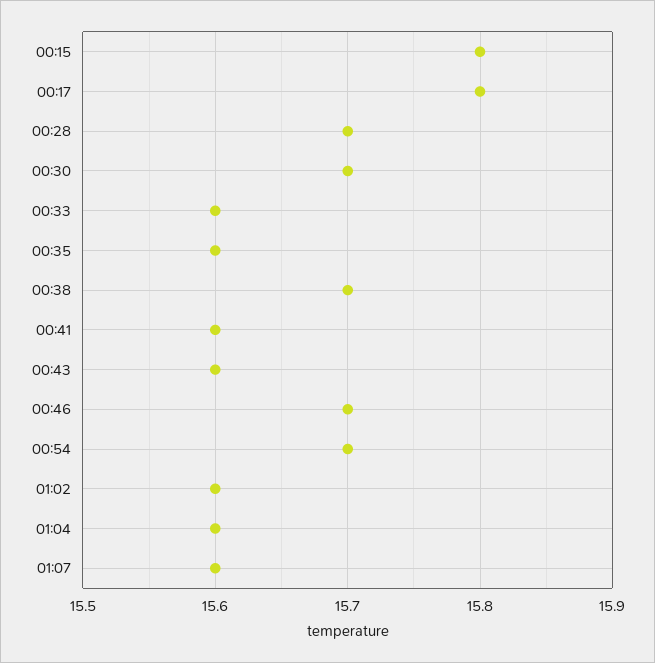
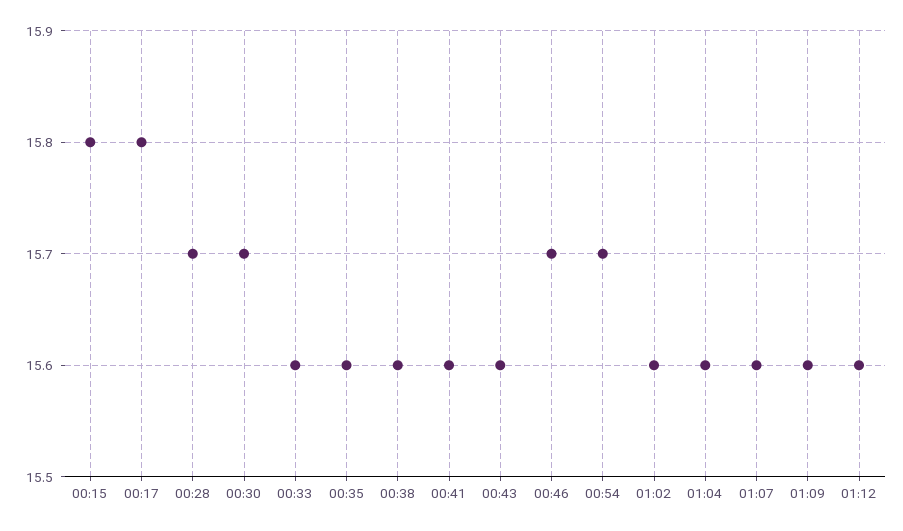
00:38: 15.7 -> 15.6
01:09: none -> 15.6
01:12: none -> 15.6

